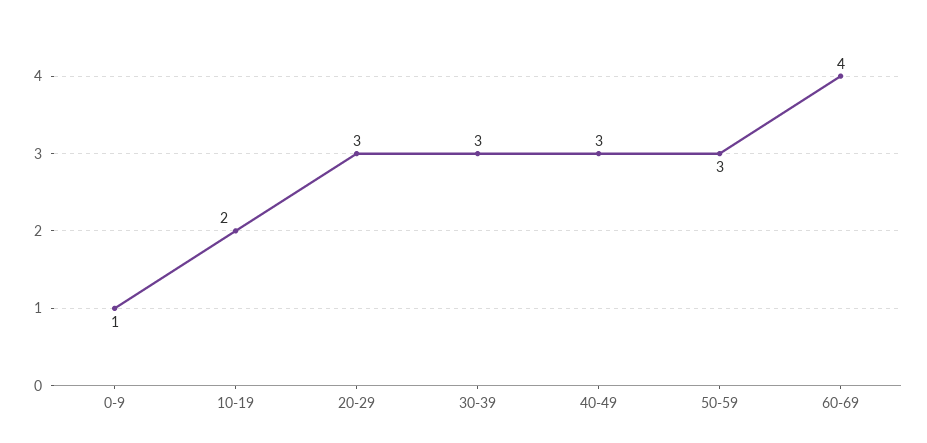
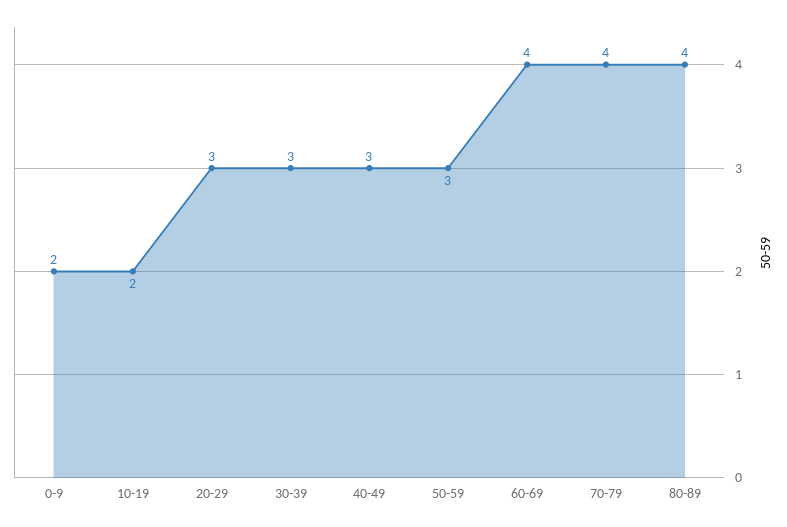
0-9: 1 -> 2
70-79: none -> 4
80-89: none -> 4

